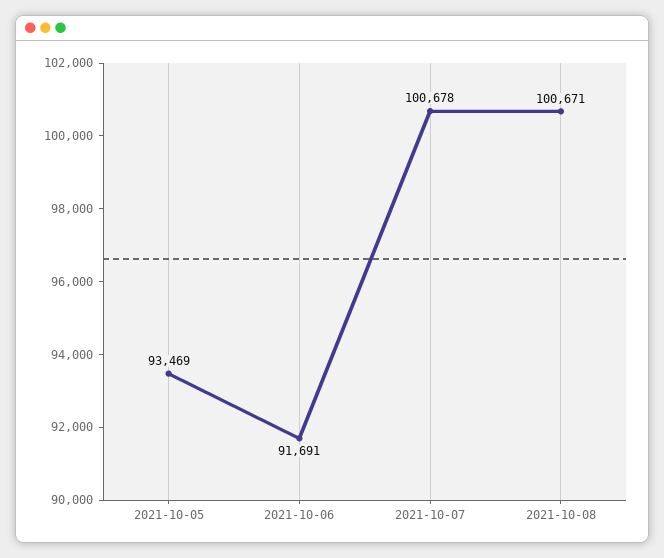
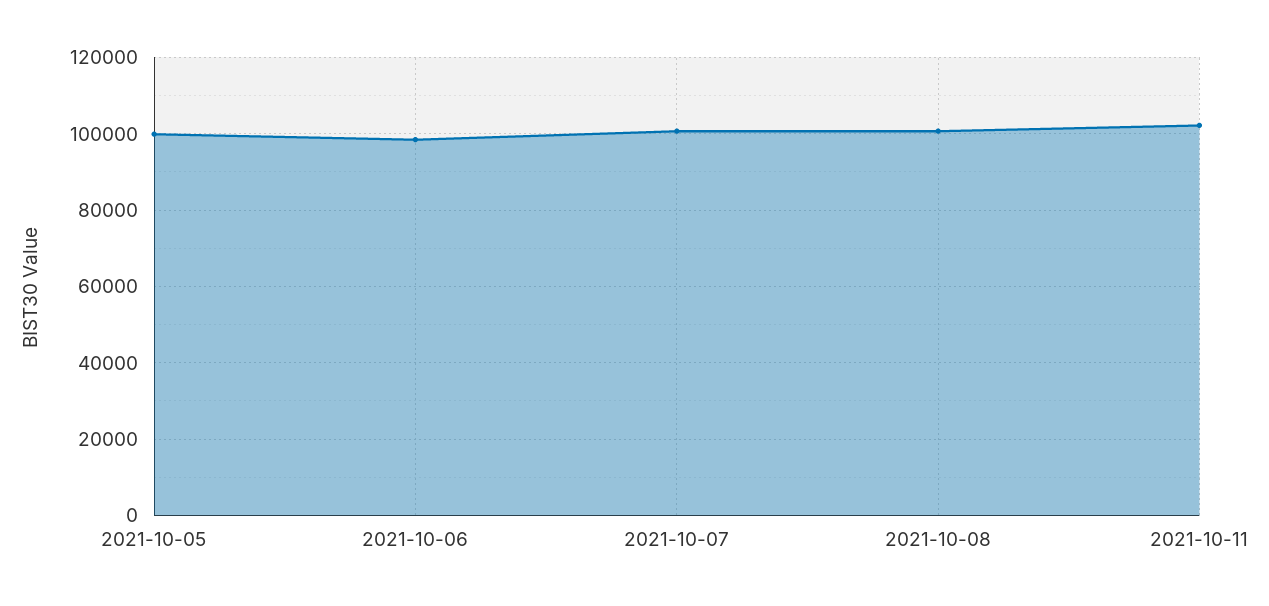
2021-10-05: 93469 -> 100000
2021-10-06: 91691 -> 98000
2021-10-11: none -> 102000

